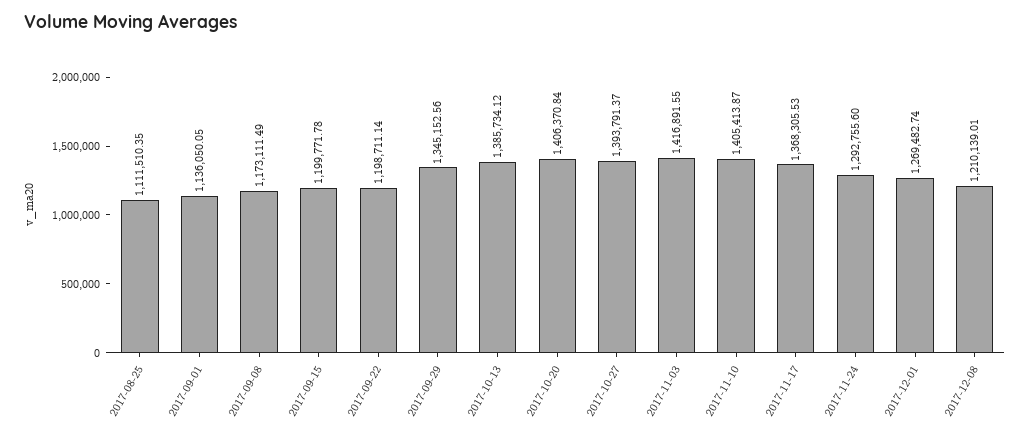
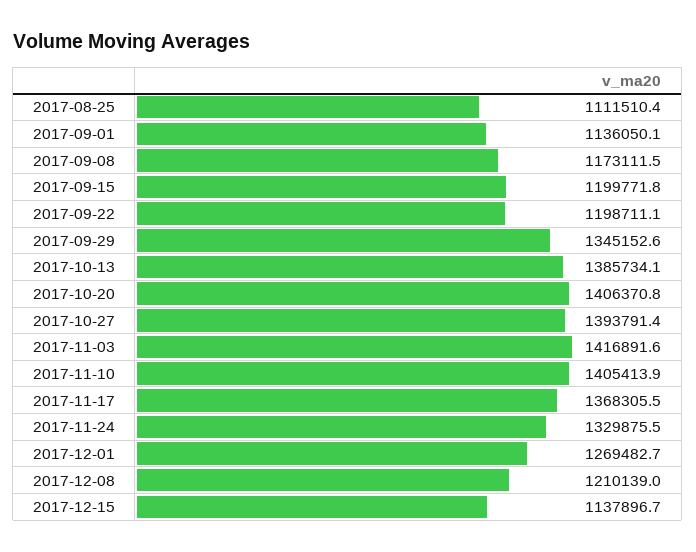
2017-11-24: 1292755.6 -> 1329875.5
2017-12-15: none -> 1137896.7

